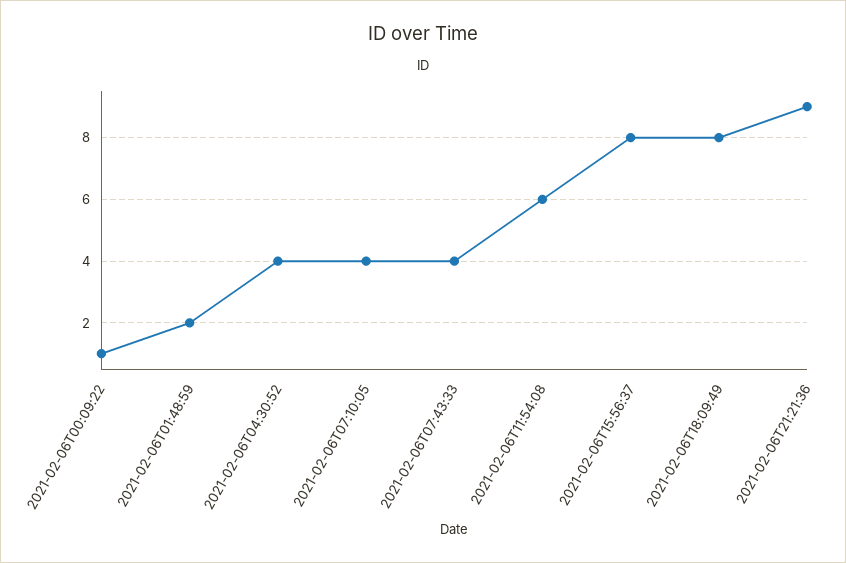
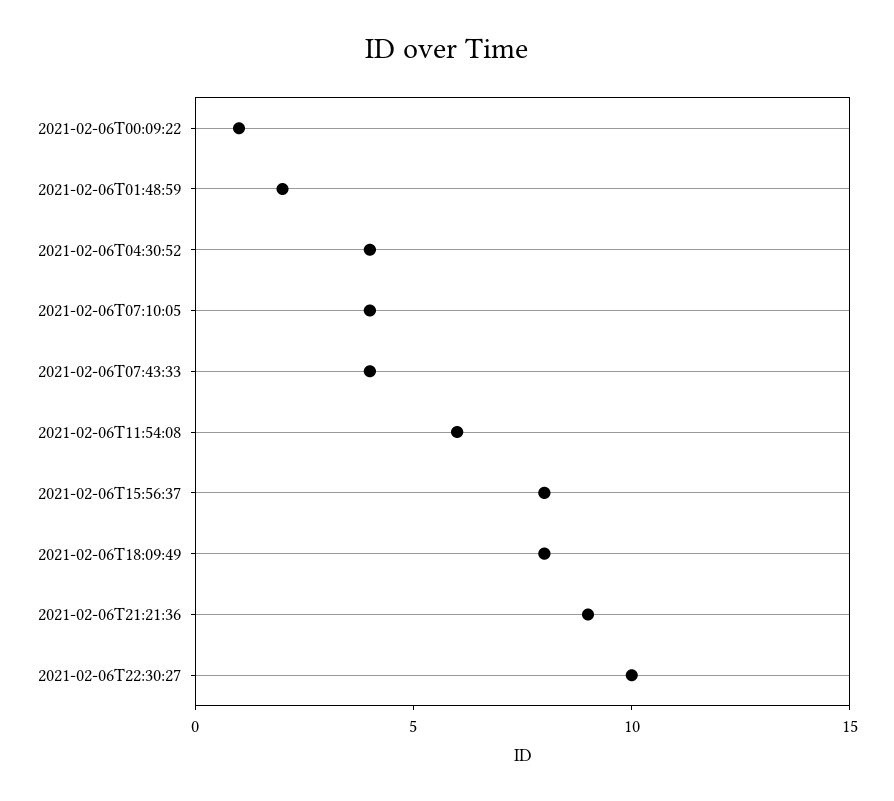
2021-02-06T22:30:27: none -> 10

